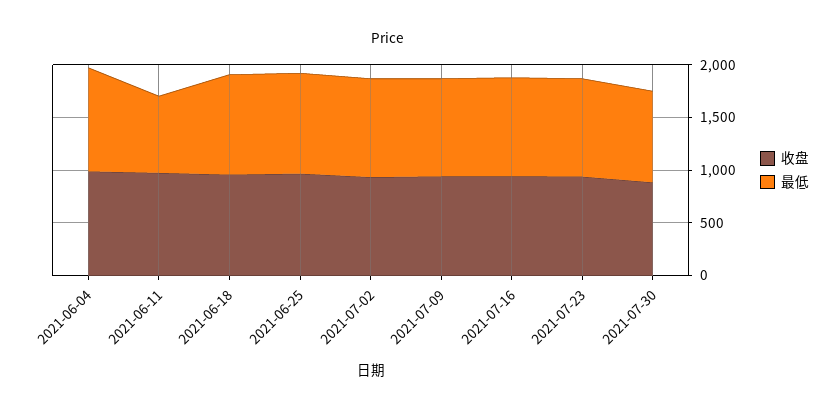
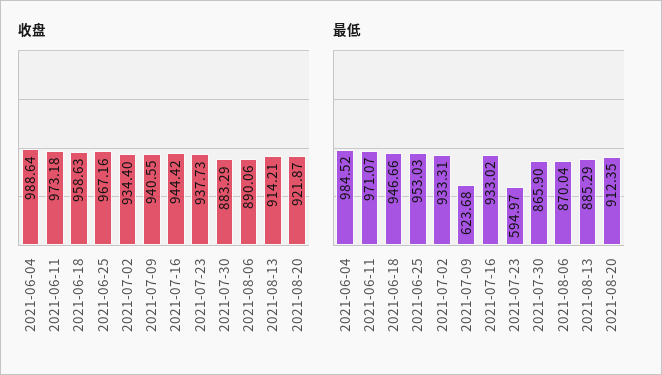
最低, 2021-06-11: 700 -> 971.07
最低, 2021-07-09: 900 -> 623.68
最低, 2021-07-23: 900 -> 594.97
收盘, 2021-08-06: none -> 890.06
收盘, 2021-08-13: none -> 914.21
收盘, 2021-08-20: none -> 921.87
最低, 2021-08-06: none -> 870.04
最低, 2021-08-13: none -> 885.29
最低, 2021-08-20: none -> 912.35

